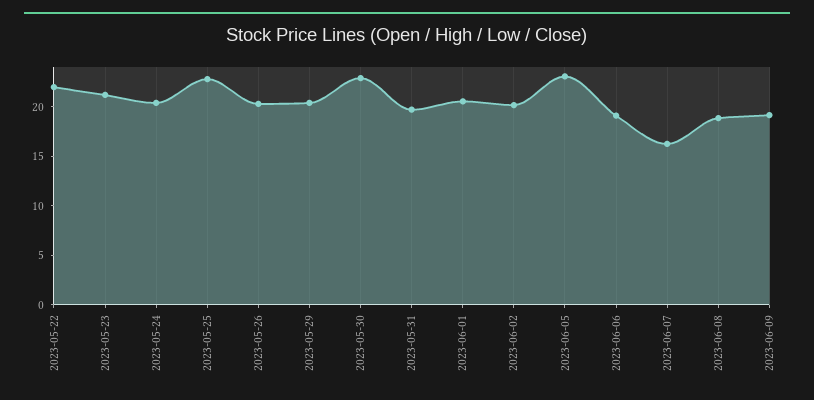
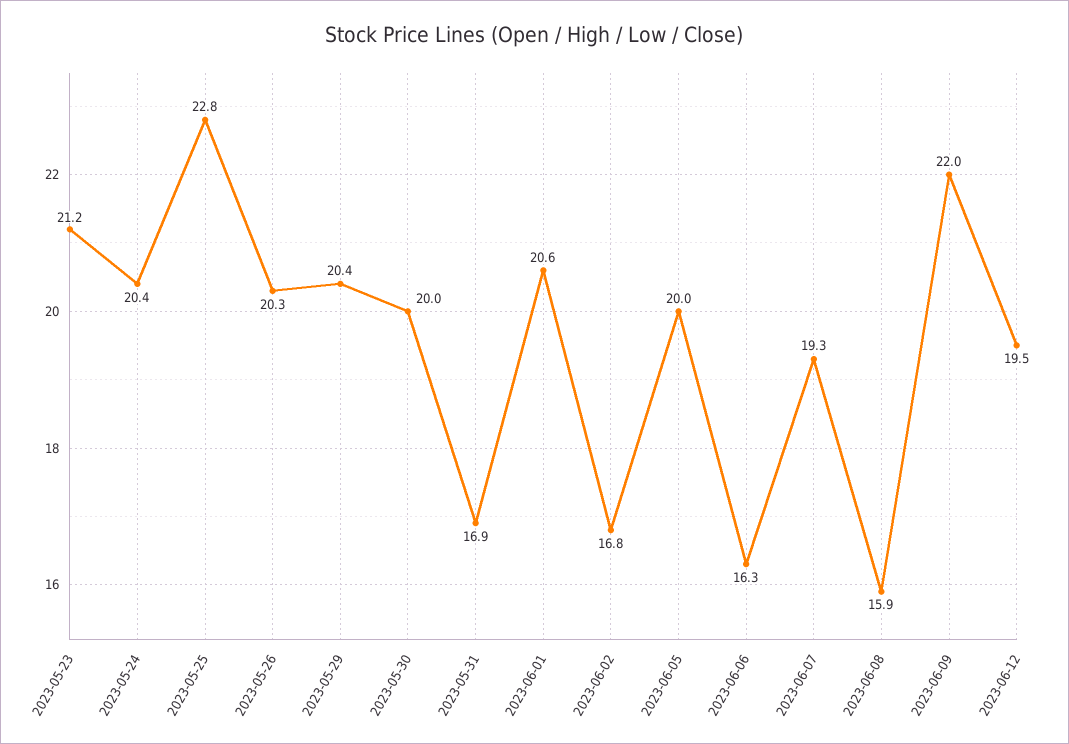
2023-05-22: 22 -> none
2023-05-30: 23 -> 20
2023-05-31: 20 -> 16.9
2023-06-02: 20 -> 16.8
2023-06-05: 23 -> 20
2023-06-06: 19 -> 16.3
2023-06-07: 16 -> 19.3
2023-06-08: 19 -> 15.9
2023-06-09: 19 -> 22
2023-06-12: none -> 19.5

